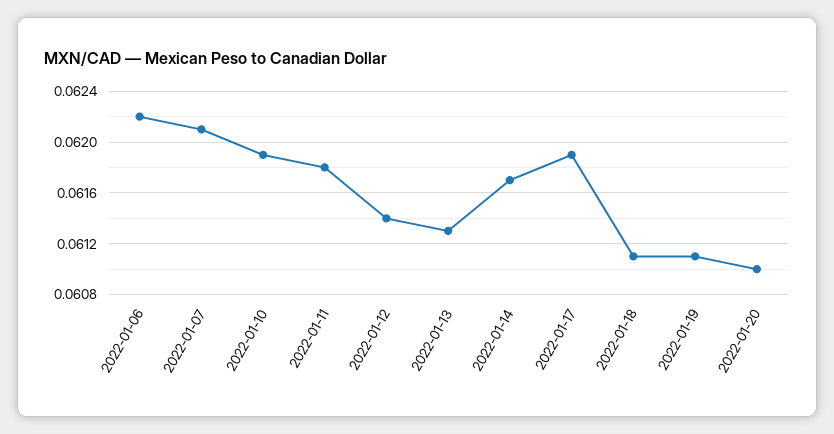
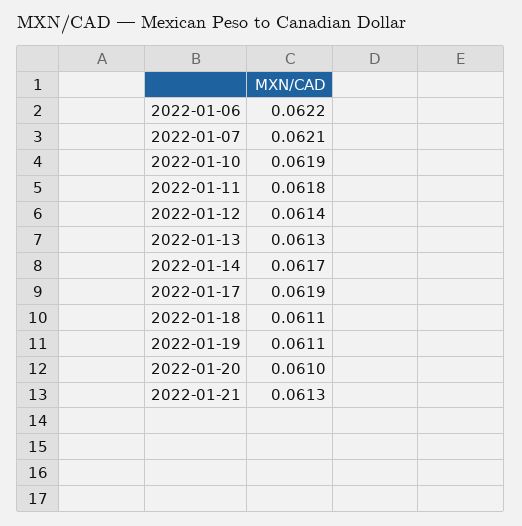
2022-01-21: none -> 0.0613

